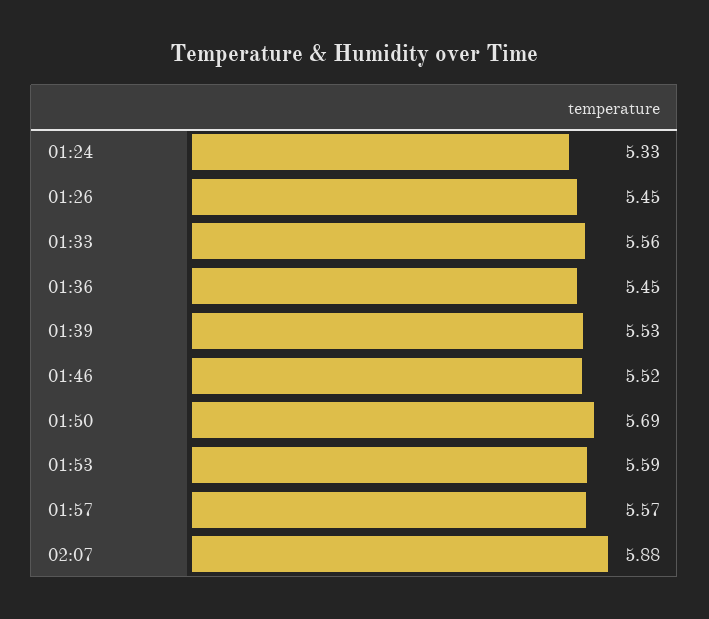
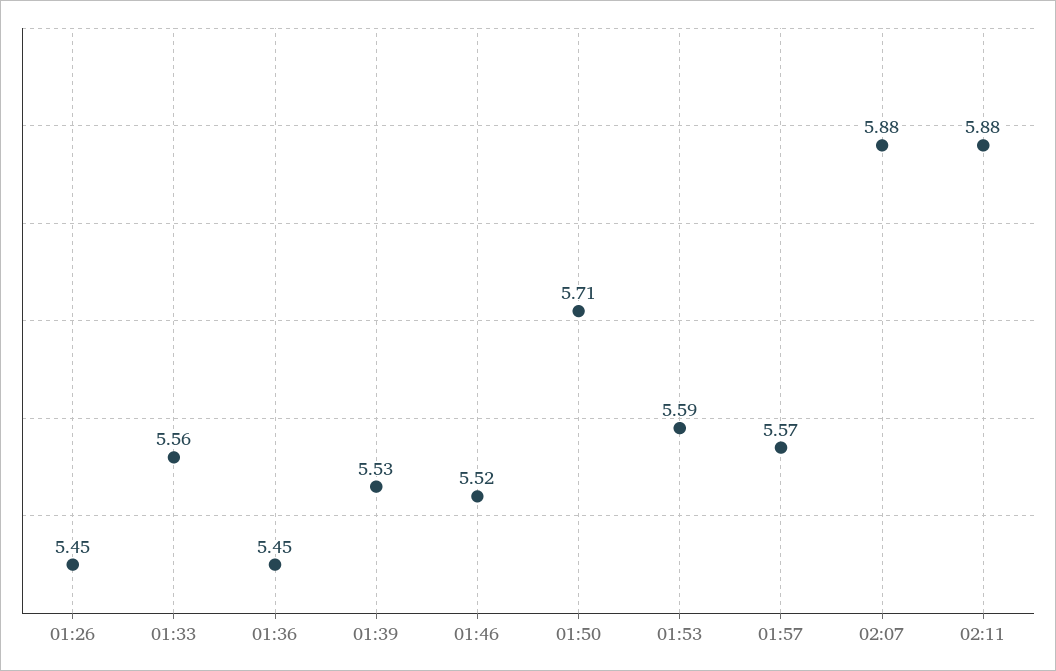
01:24: 5.33 -> none
01:50: 5.69 -> 5.71
02:11: none -> 5.88

